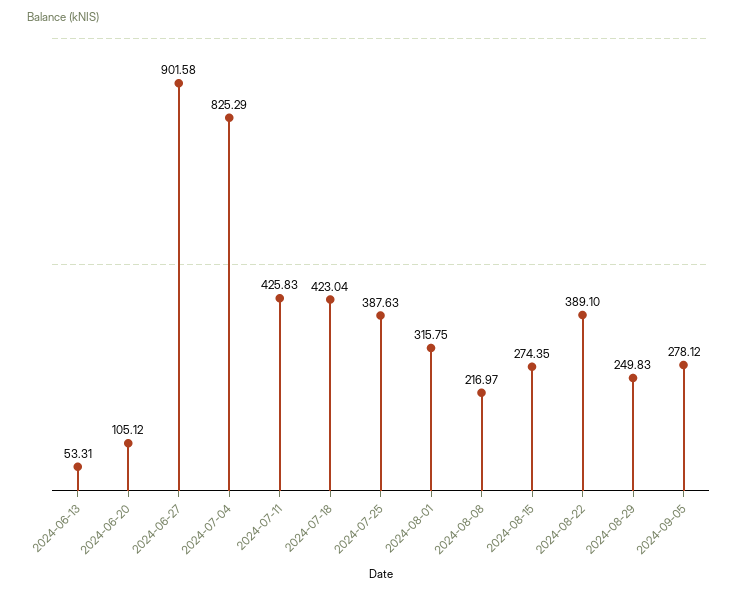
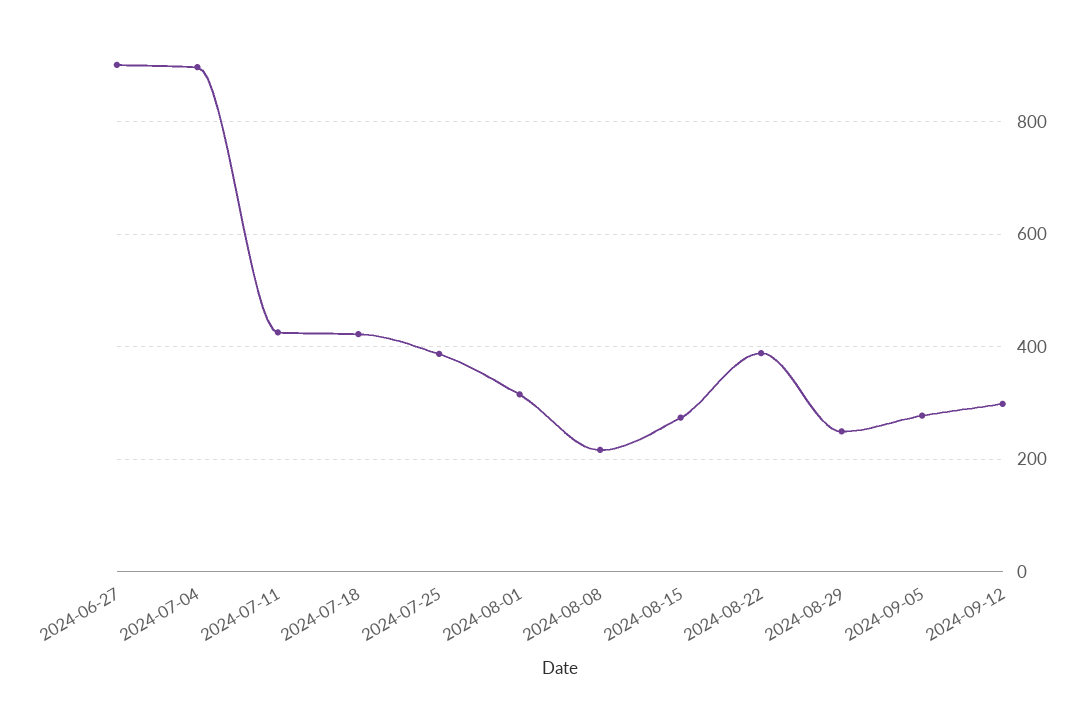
2024-06-13: 53.31 -> none
2024-06-20: 105.12 -> none
2024-07-04: 825.29 -> 900
2024-09-12: none -> 300

